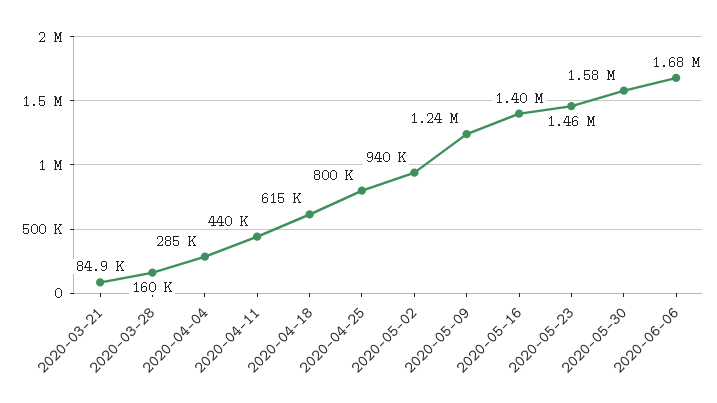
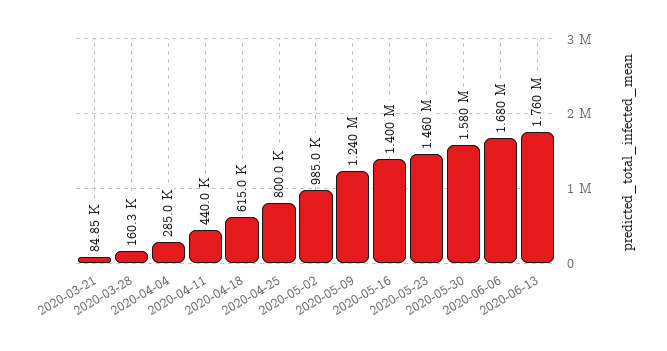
2020-05-02: 940000 -> 985000
2020-06-13: none -> 1760000

